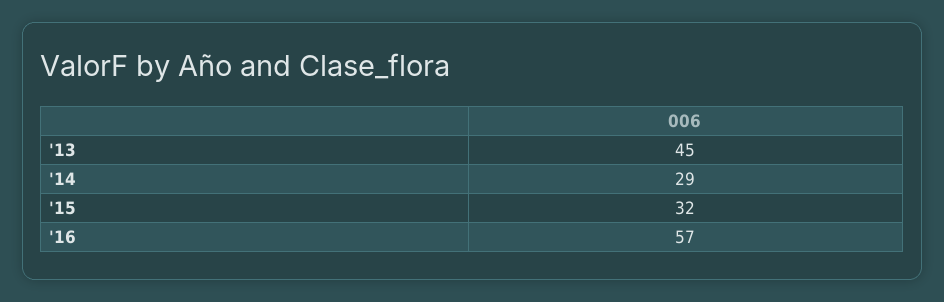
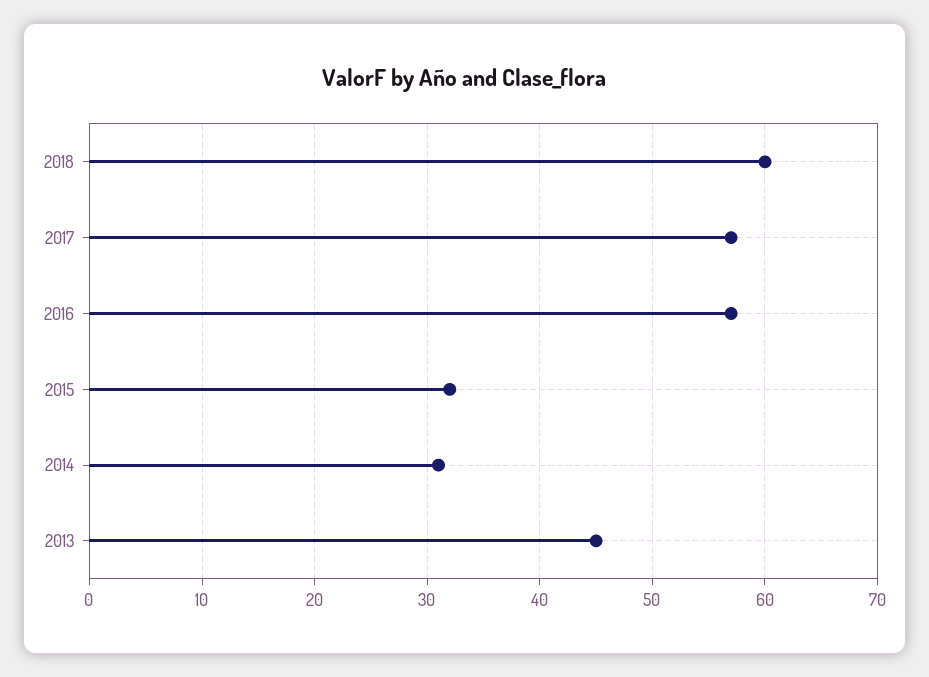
'14: 29 -> 31
2018: none -> 60
2017: none -> 57

